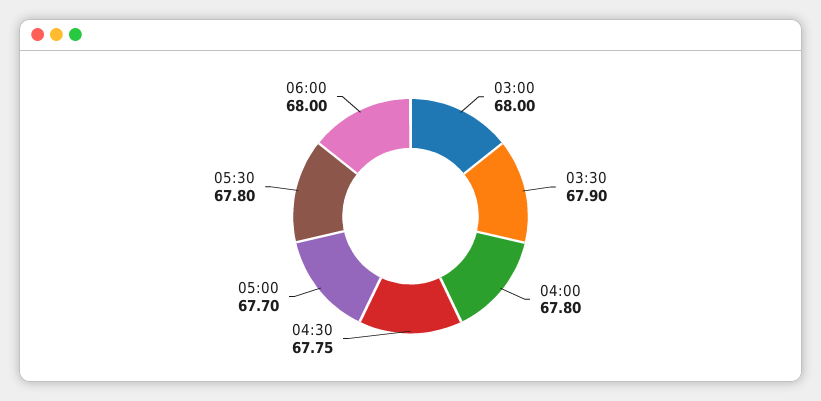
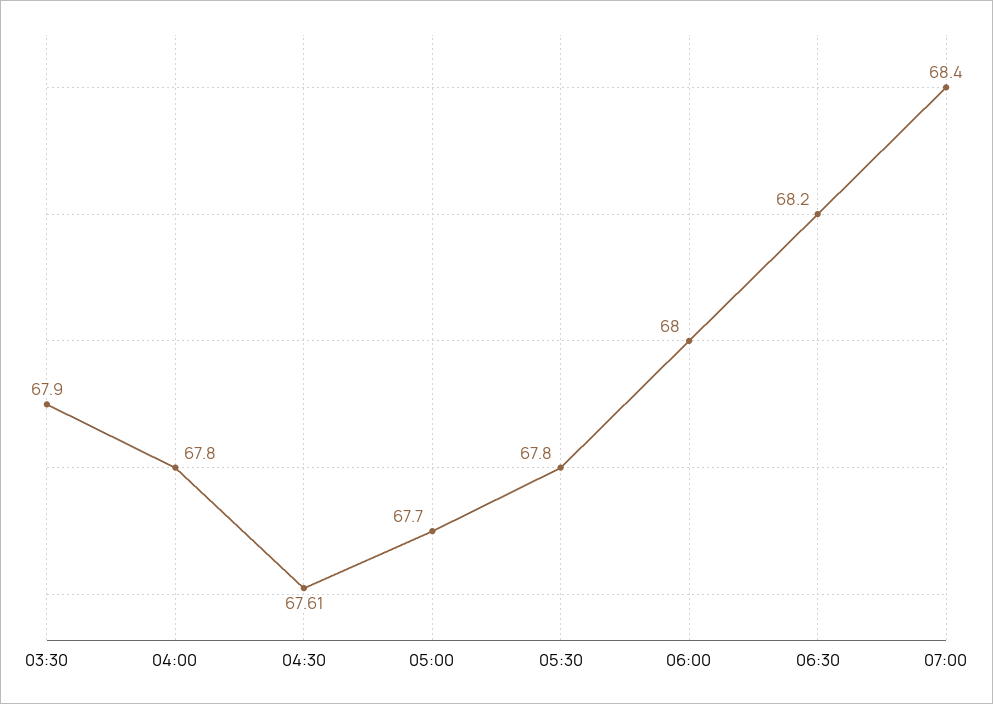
03:00: 68 -> none
04:30: 67.75 -> 67.61
06:30: none -> 68.2
07:00: none -> 68.4

